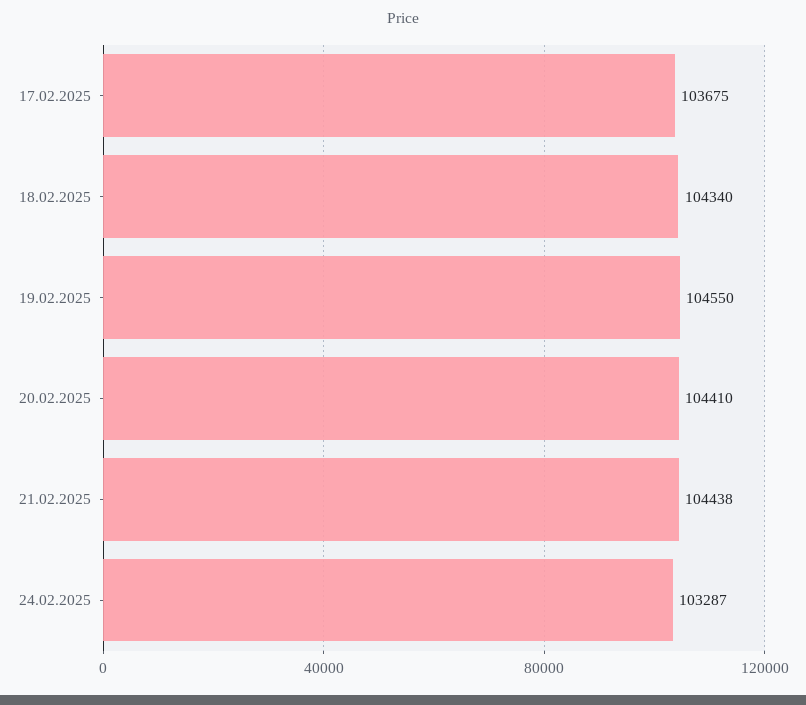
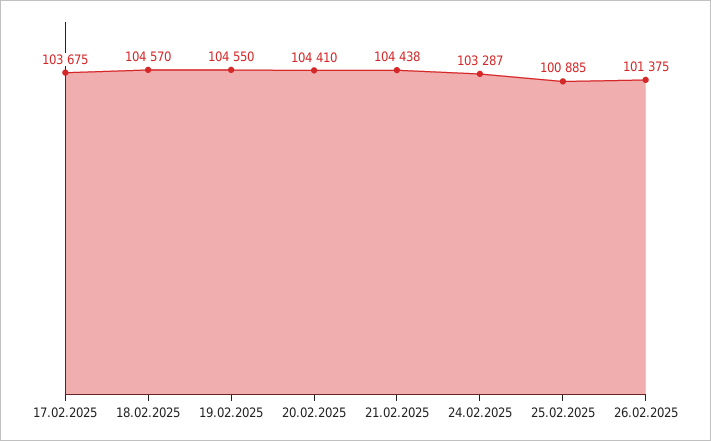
18.02.2025: 104340 -> 104570
25.02.2025: none -> 100885
26.02.2025: none -> 101375

